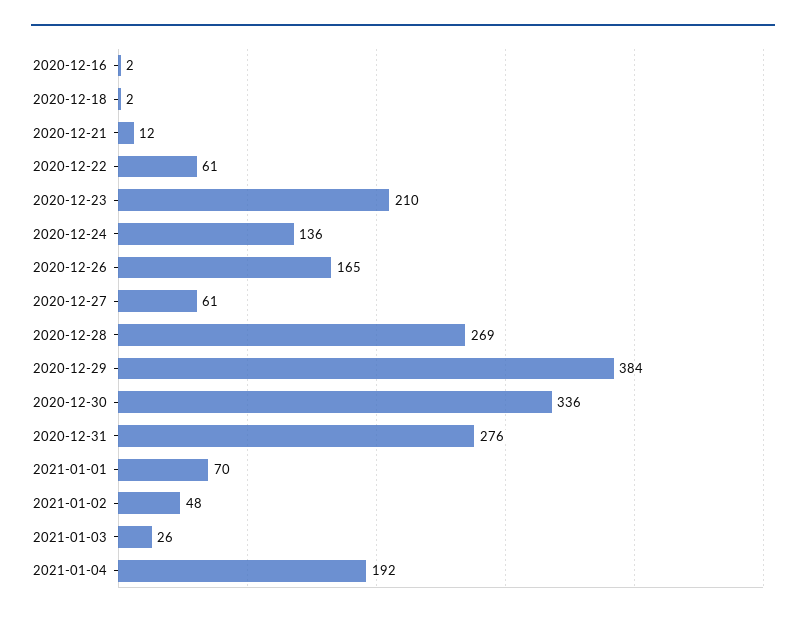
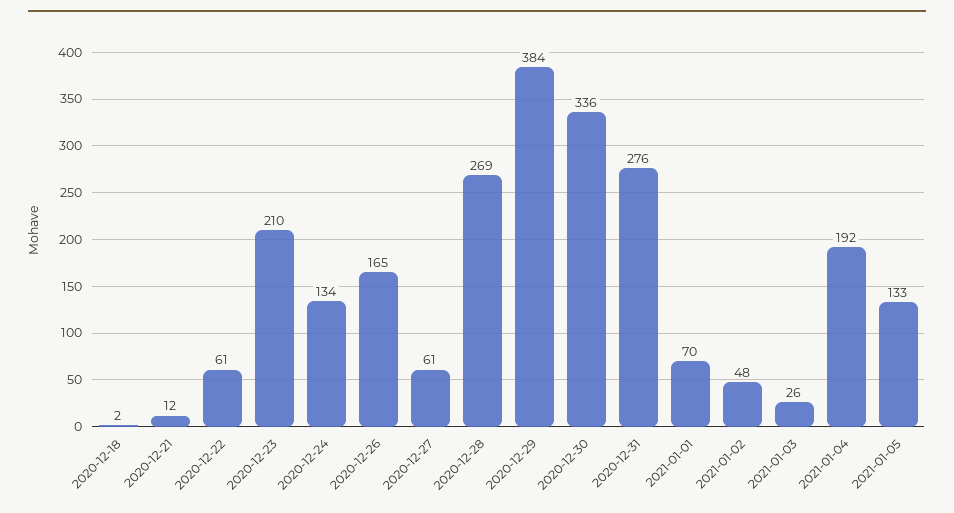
2020-12-16: 2 -> none
2020-12-24: 136 -> 134
2021-01-05: none -> 133

